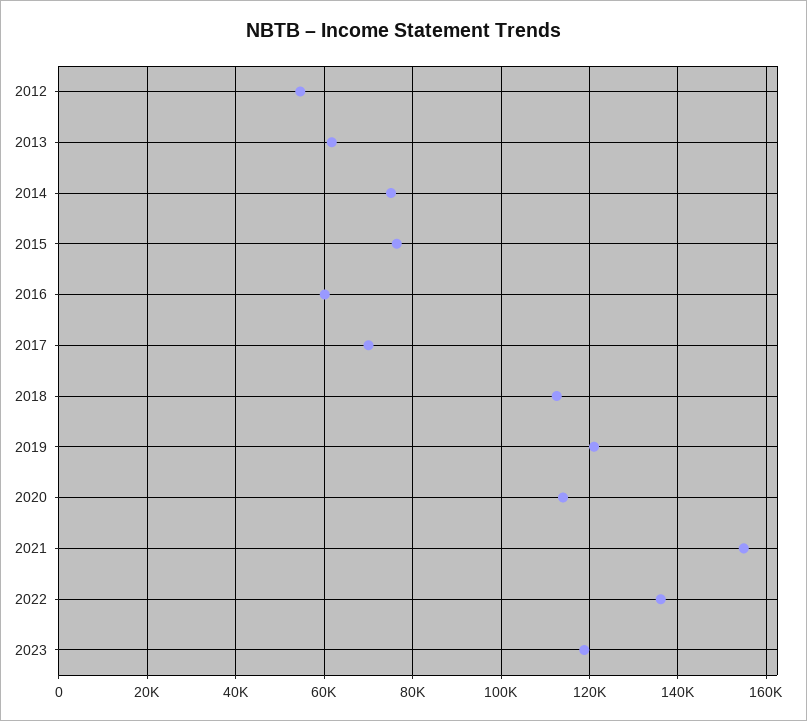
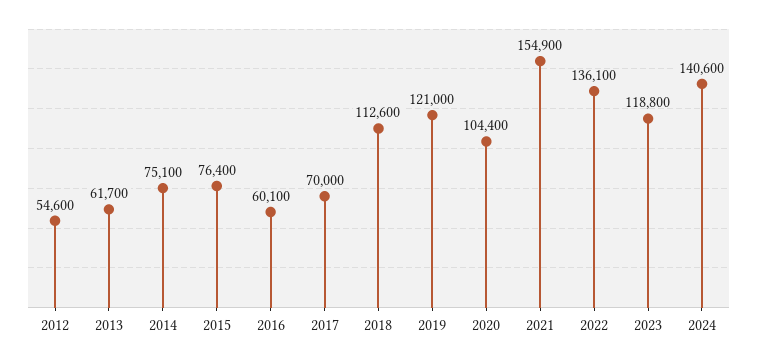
2020: 114000 -> 104400
2024: none -> 140600

